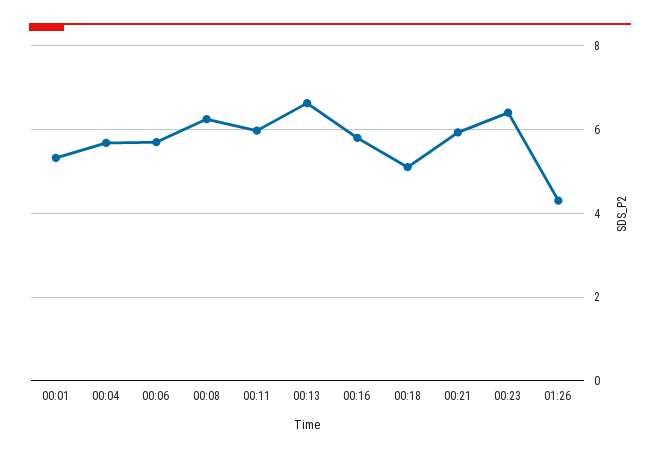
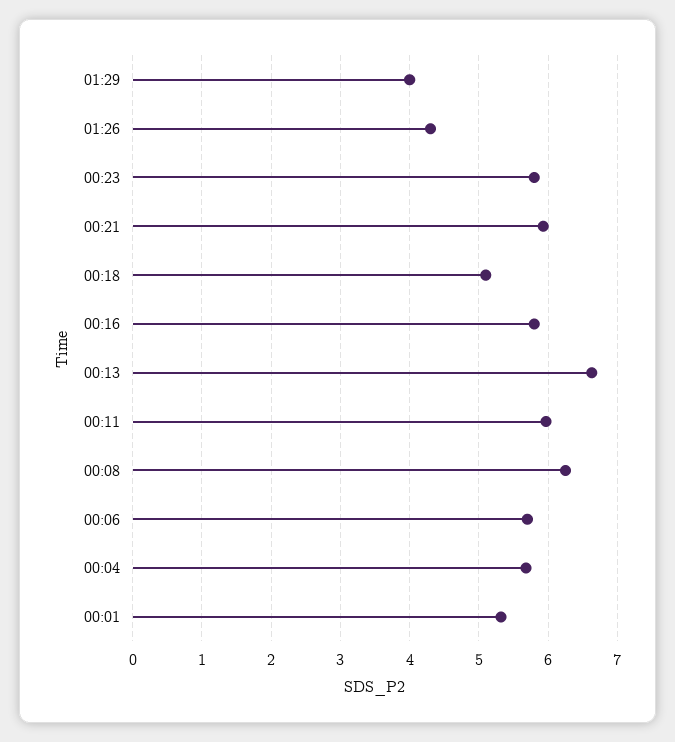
00:23: 6.4 -> 5.8
01:29: none -> 4

